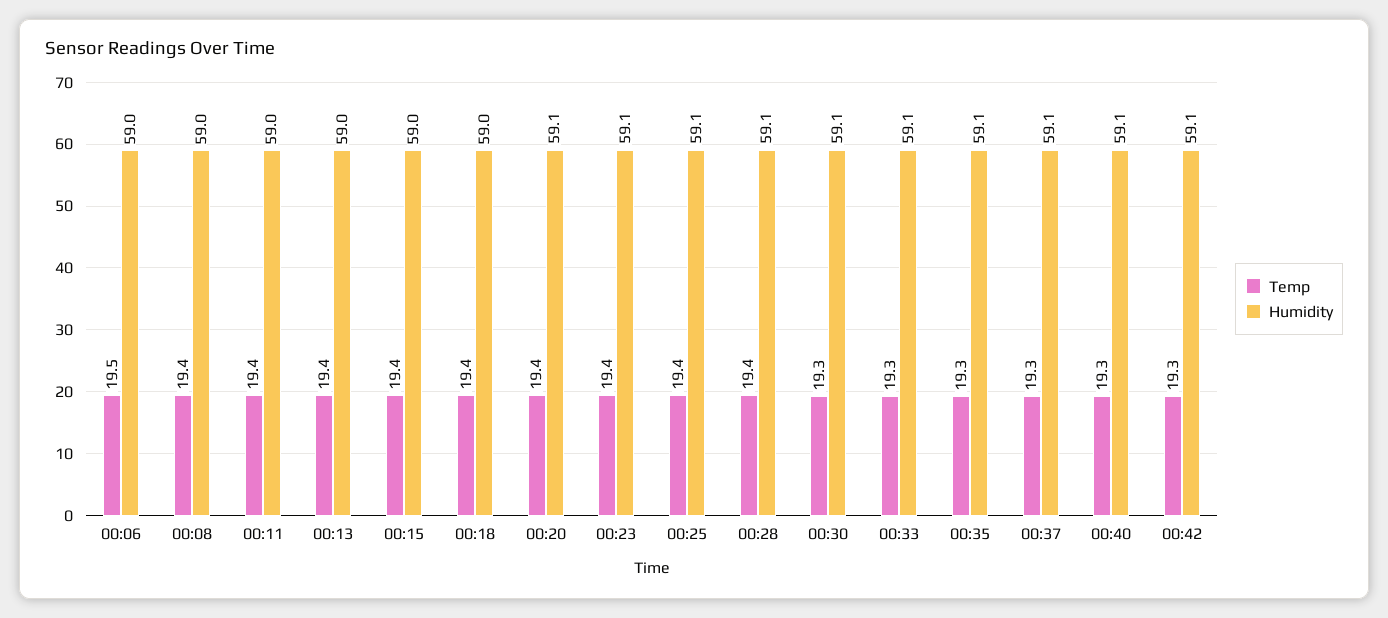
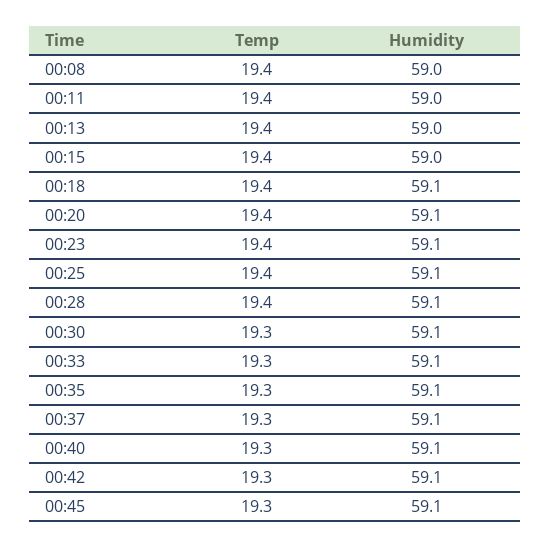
Temp, 00:06: 19.5 -> none
Humidity, 00:06: 59 -> none
Humidity, 00:18: 59 -> 59.1
Temp, 00:45: none -> 19.3
Humidity, 00:45: none -> 59.1

